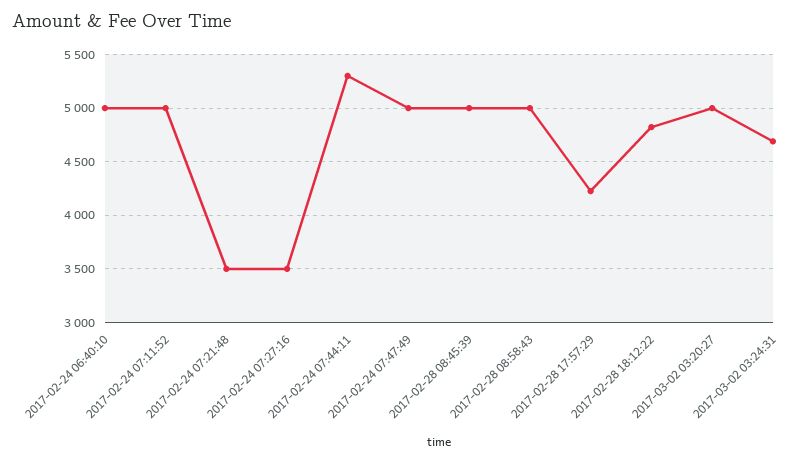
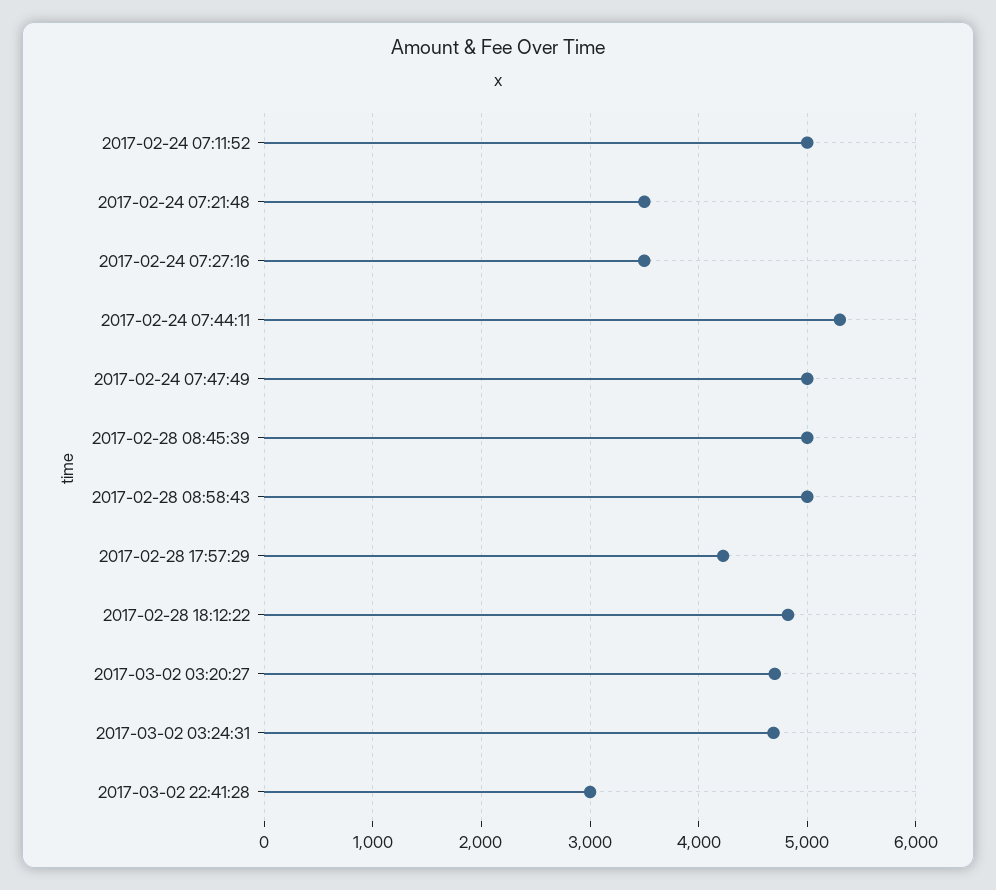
2017-02-24 06:40:10: 5000 -> none
2017-03-02 03:20:27: 5000 -> 4700
2017-03-02 22:41:28: none -> 3000

